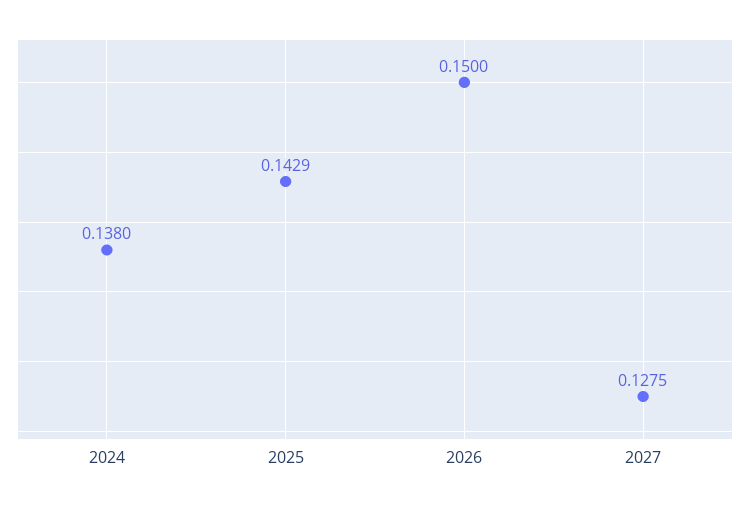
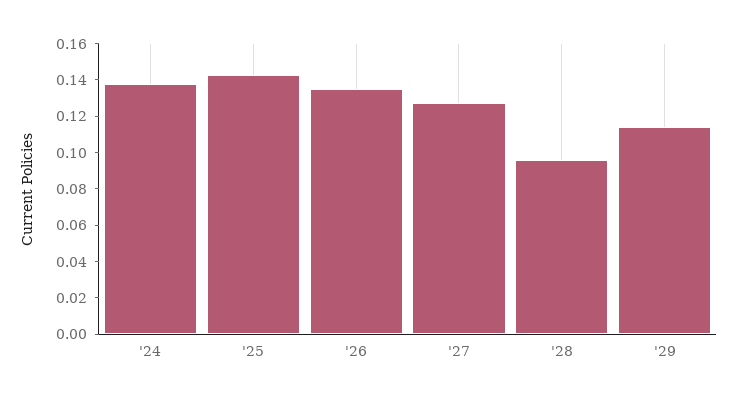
2026: 0.15 -> 0.135
'28: none -> 0.095
'29: none -> 0.115

